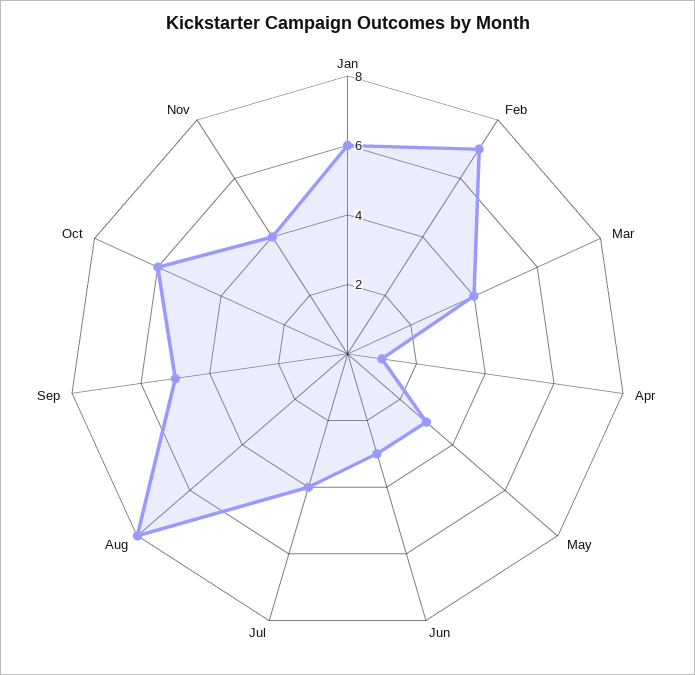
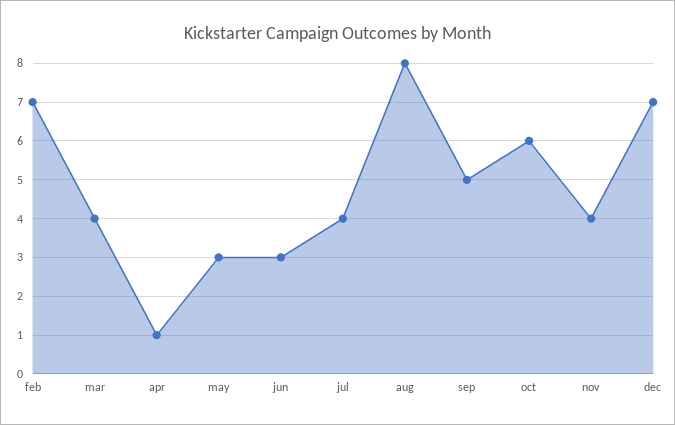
Jan: 6 -> none
dec: none -> 7

